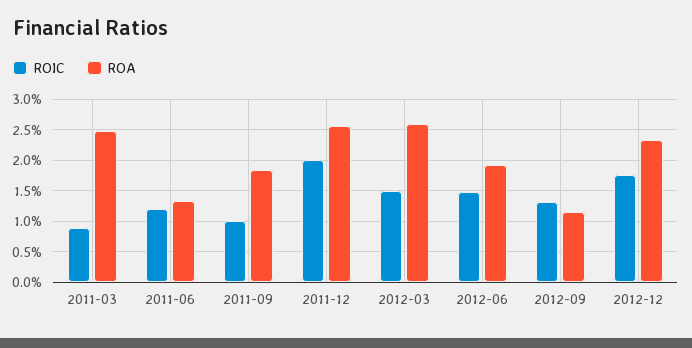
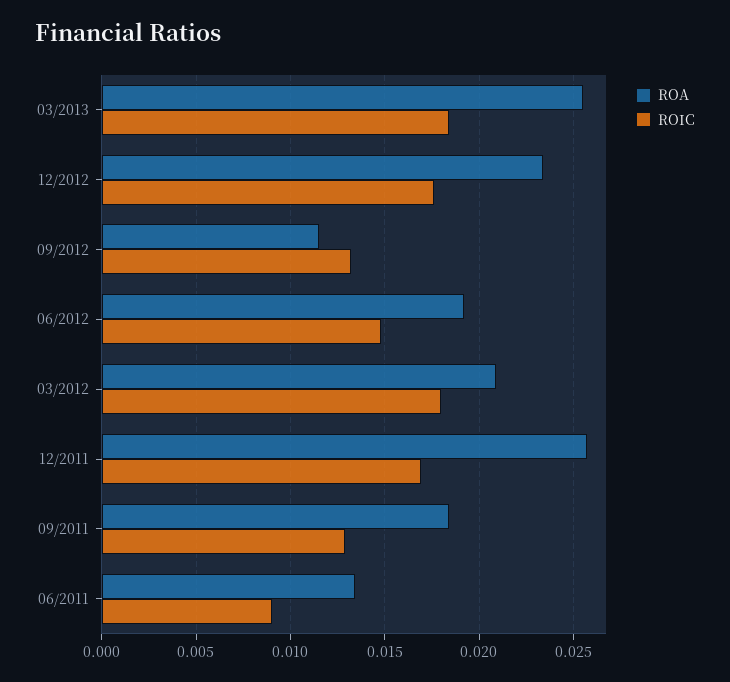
ROIC, 2011-03: 0.009 -> none
ROA, 2011-03: 0.025 -> none
ROIC, 2011-06: 0.012 -> 0.009
ROIC, 2011-09: 0.01 -> 0.013
ROIC, 2011-12: 0.02 -> 0.017
ROIC, 2012-03: 0.015 -> 0.018
ROA, 2012-03: 0.026 -> 0.021
ROA, 03/2013: none -> 0.0255
ROIC, 03/2013: none -> 0.0185

